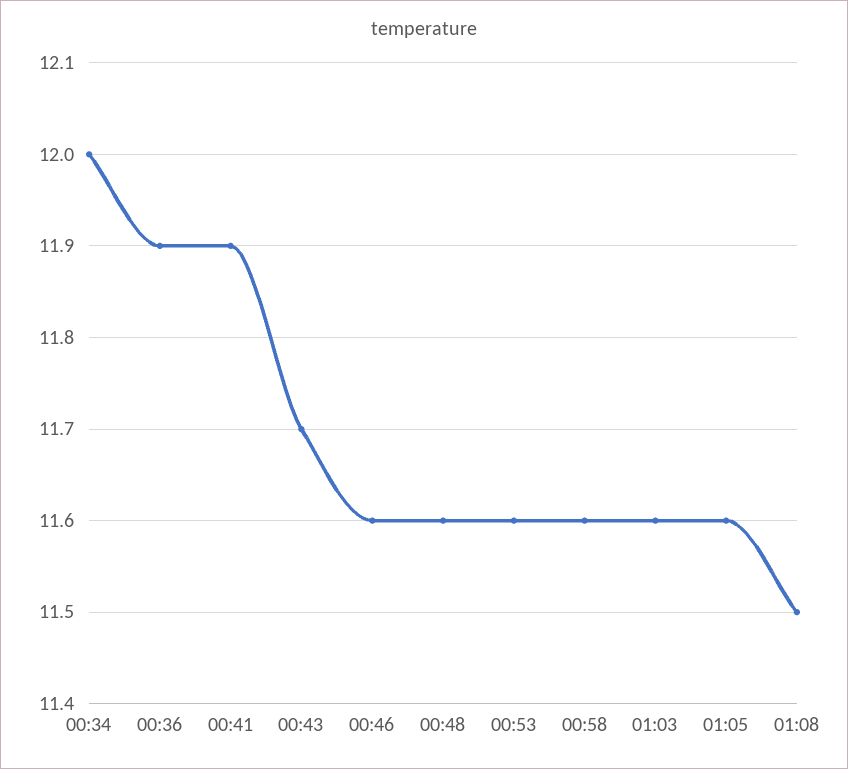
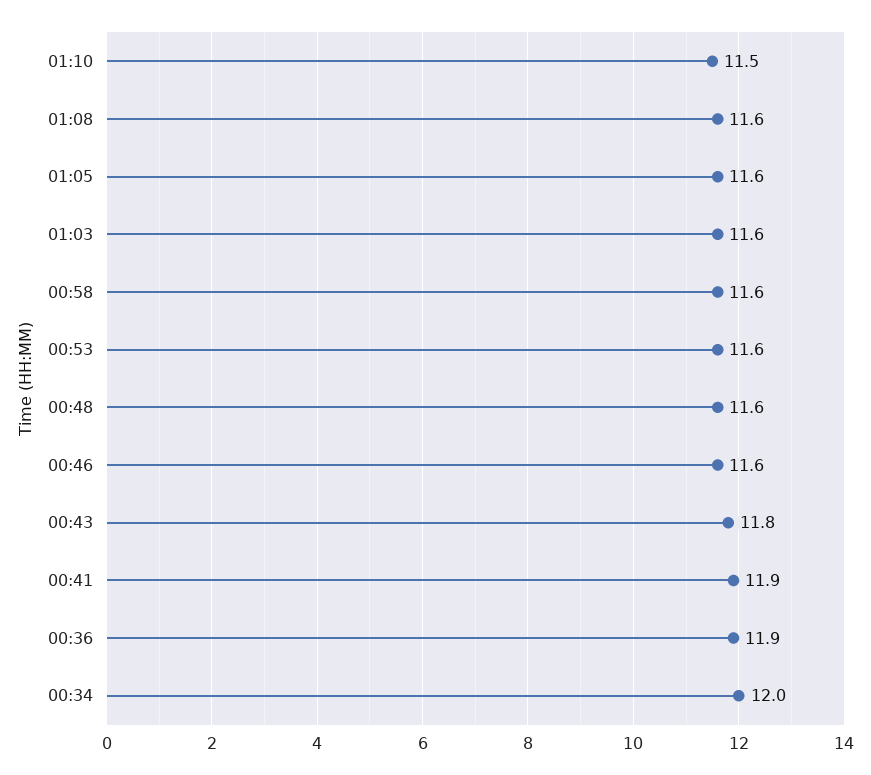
00:43: 11.7 -> 11.8
01:08: 11.5 -> 11.6
01:10: none -> 11.5

